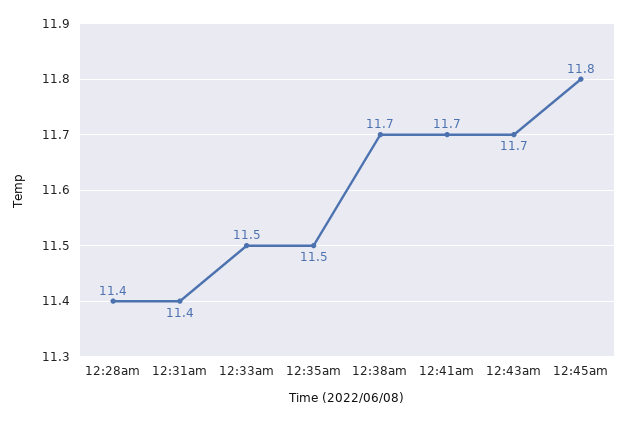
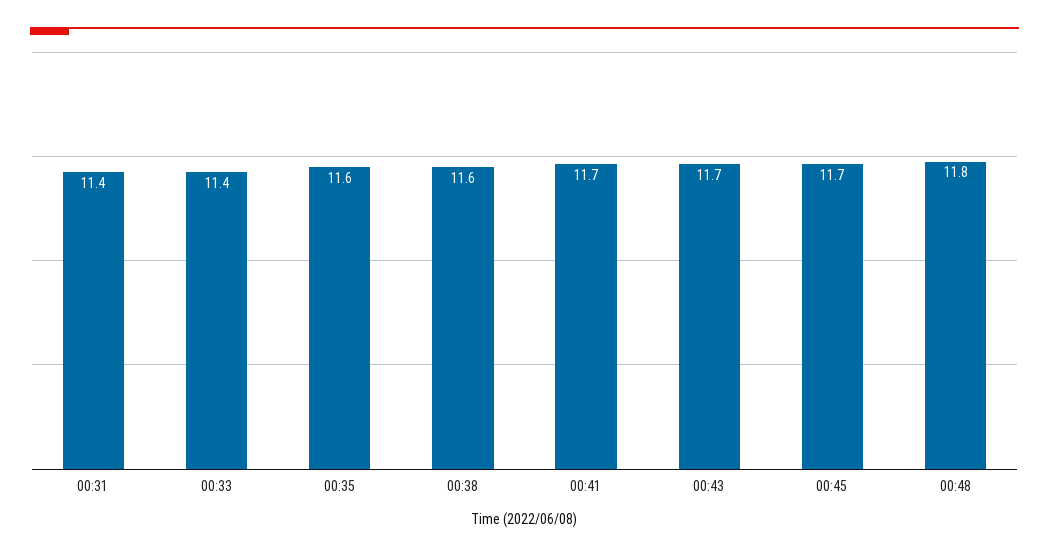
12:28am: 11.4 -> none
12:33am: 11.5 -> 11.4
12:35am: 11.5 -> 11.6
12:38am: 11.7 -> 11.6
12:45am: 11.8 -> 11.7
00:48: none -> 11.8

